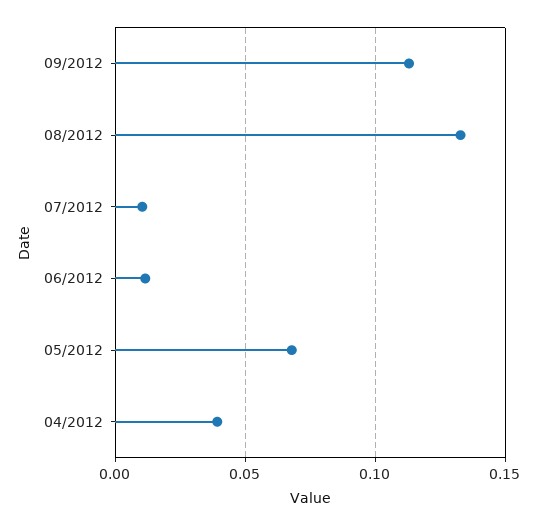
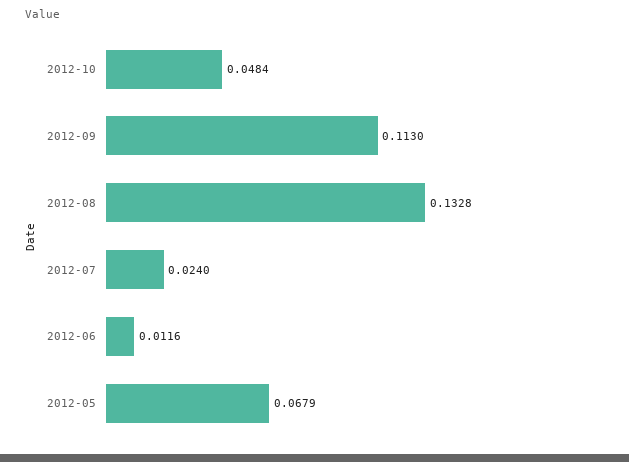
07/2012: 0.01 -> 0.024
04/2012: 0.04 -> none
2012-10: none -> 0.0484

